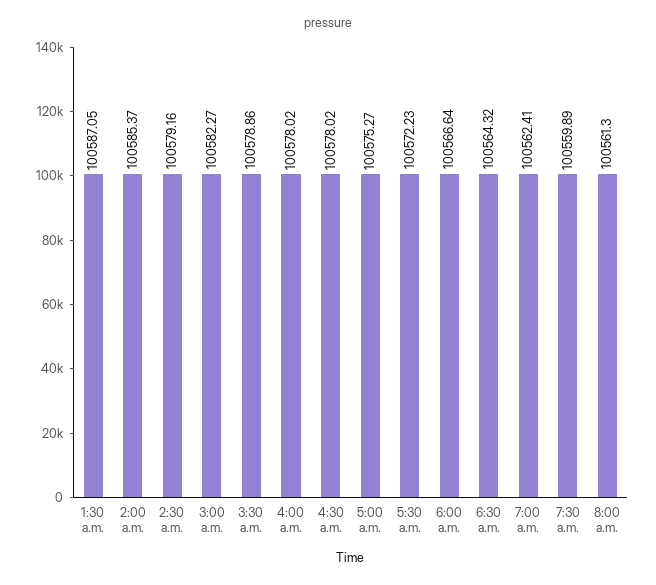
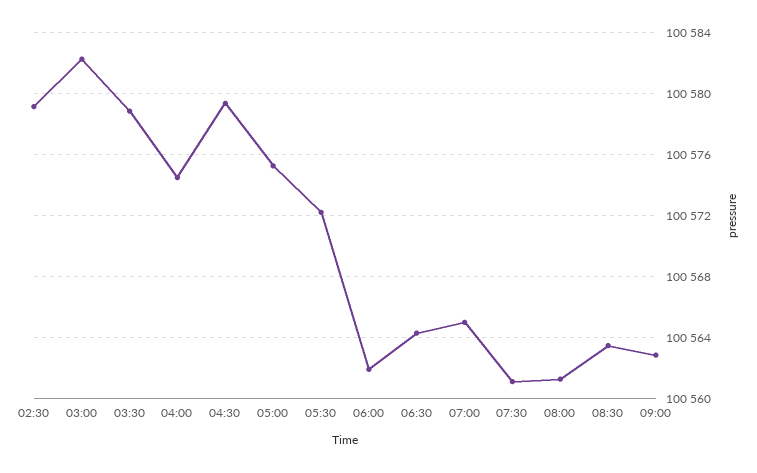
1:30 a.m.: 100587.05 -> none
2:00 a.m.: 100585.37 -> none
4:00 a.m.: 100578.02 -> 100574.5
4:30 a.m.: 100578.02 -> 100579.5
6:00 a.m.: 100566.64 -> 100562
7:00 a.m.: 100562.41 -> 100565
7:30 a.m.: 100559.89 -> 100561
08:30: none -> 100563.5
09:00: none -> 100563

